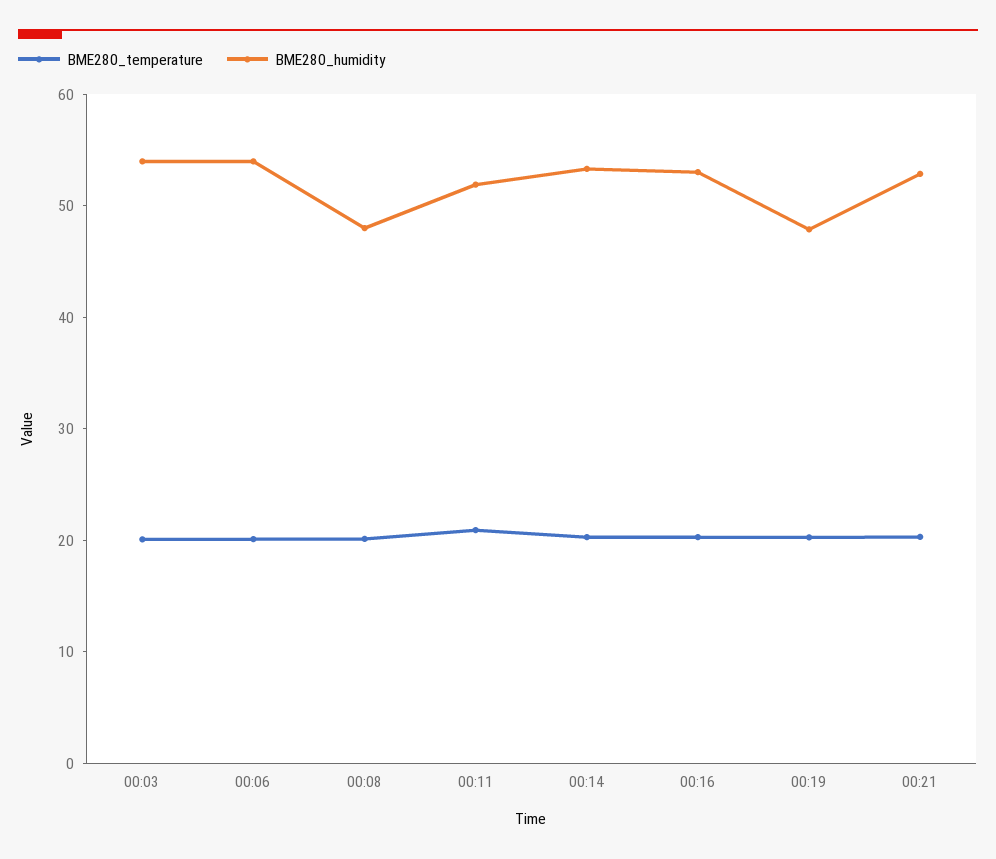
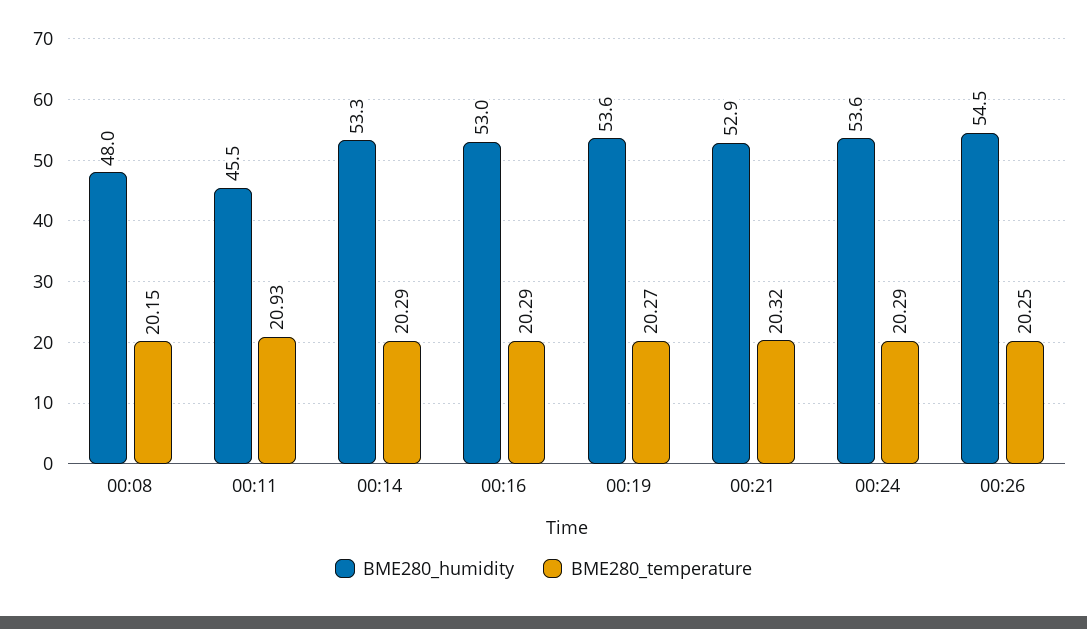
BME280_temperature, 00:03: 20 -> none
BME280_humidity, 00:03: 54 -> none
BME280_temperature, 00:06: 20 -> none
BME280_humidity, 00:06: 54 -> none
BME280_humidity, 00:11: 52 -> 45.5
BME280_humidity, 00:19: 48 -> 53.6
BME280_humidity, 00:24: none -> 53.6
BME280_temperature, 00:24: none -> 20.29
BME280_humidity, 00:26: none -> 54.5
BME280_temperature, 00:26: none -> 20.25

